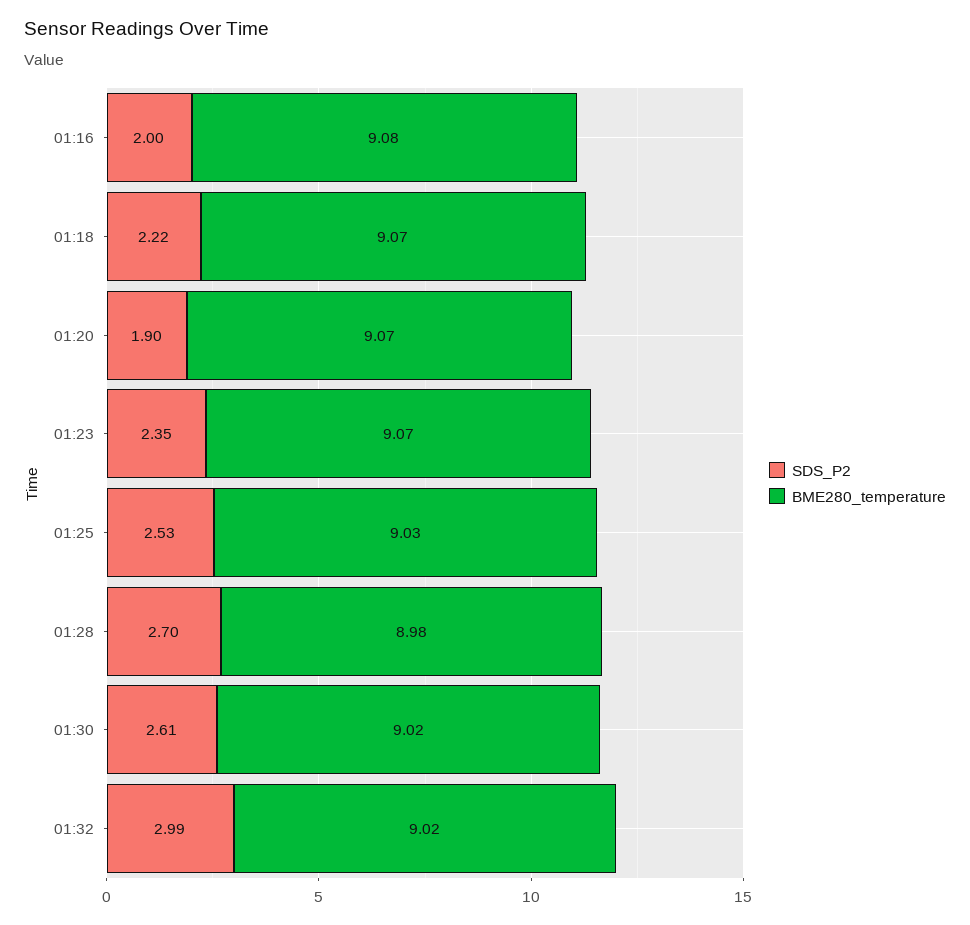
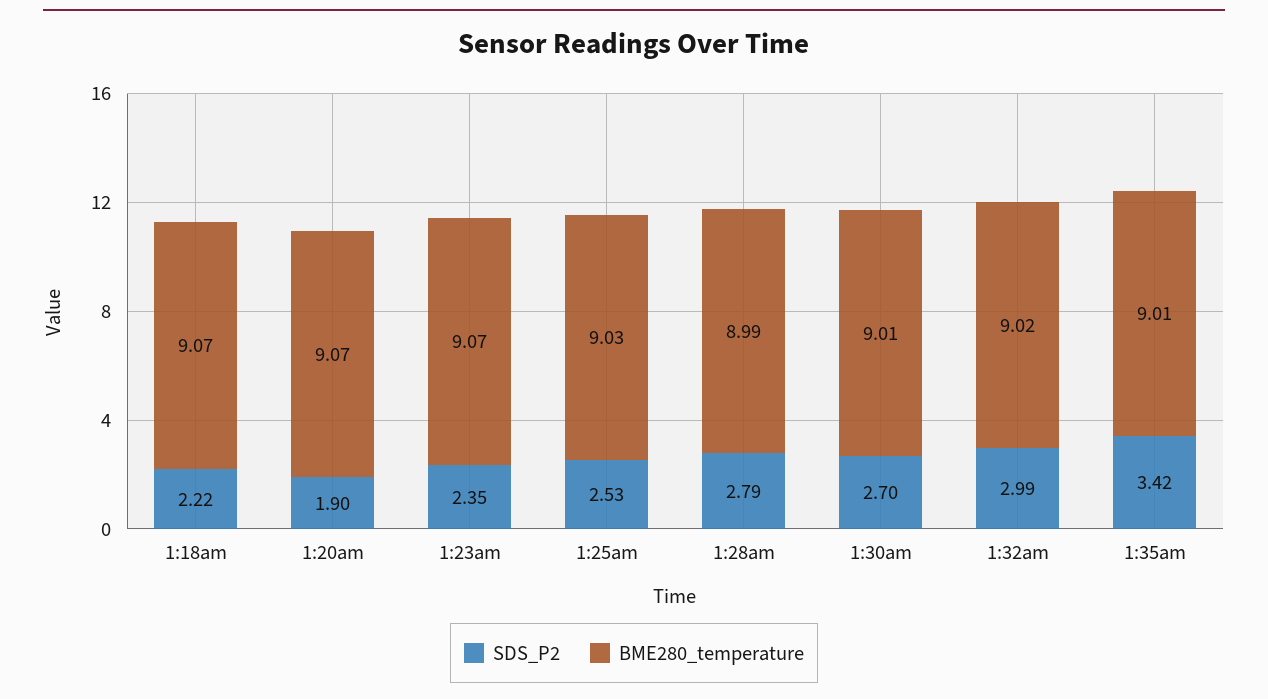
SDS_P2, 01:16: 2 -> none
BME280_temperature, 01:16: 9.08 -> none
SDS_P2, 01:28: 2.7 -> 2.79
BME280_temperature, 01:28: 8.98 -> 8.99
SDS_P2, 01:30: 2.61 -> 2.7
BME280_temperature, 01:30: 9.02 -> 9.01
SDS_P2, 1:35am: none -> 3.42
BME280_temperature, 1:35am: none -> 9.01

